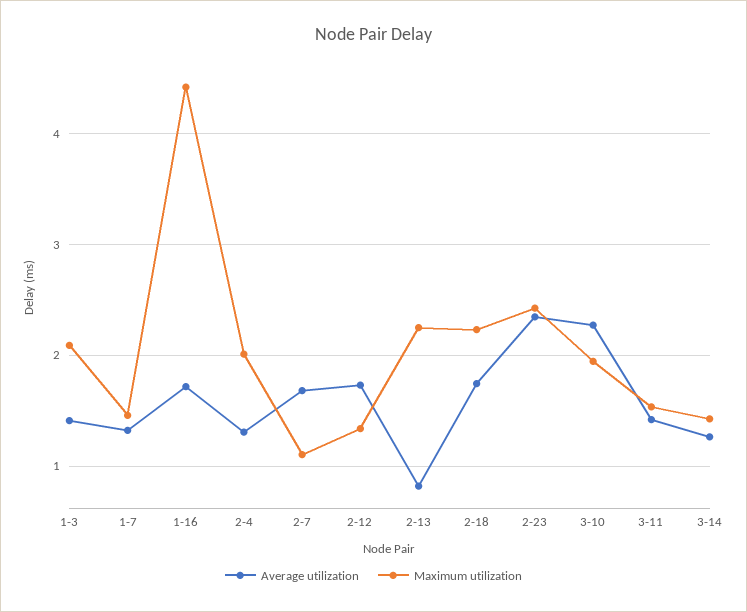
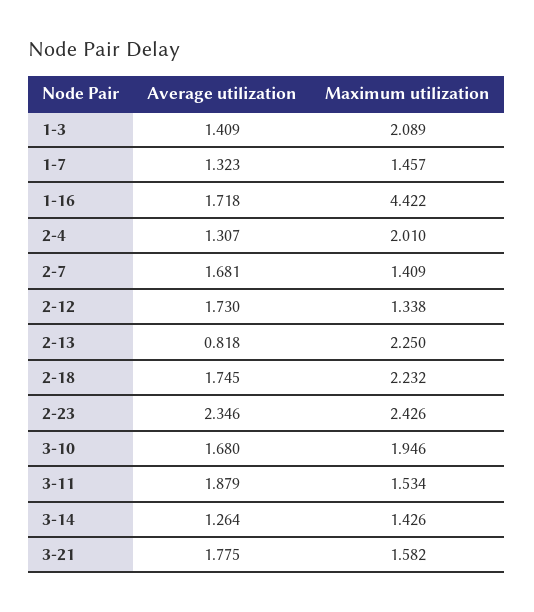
Maximum utilization, 2-7: 1.1 -> 1.409
Average utilization, 3-10: 2.3 -> 1.68
Average utilization, 3-11: 1.4 -> 1.879
Average utilization, 3-21: none -> 1.775
Maximum utilization, 3-21: none -> 1.582

